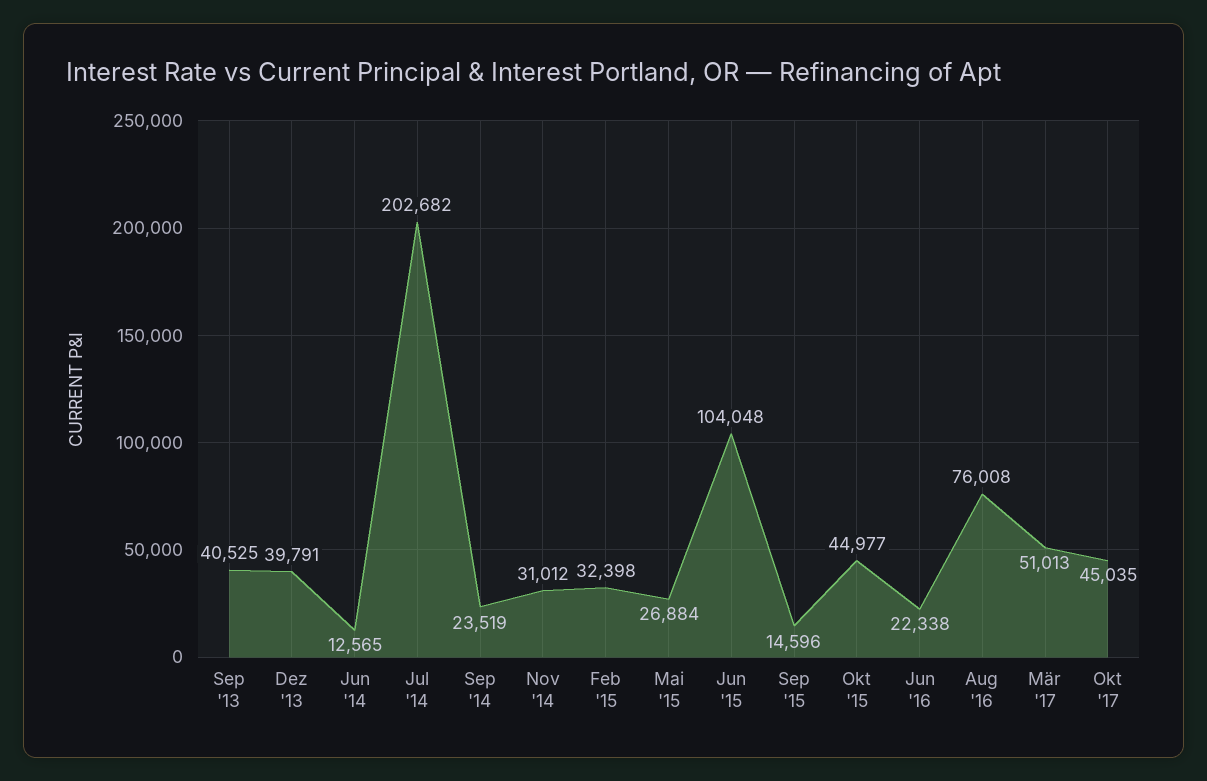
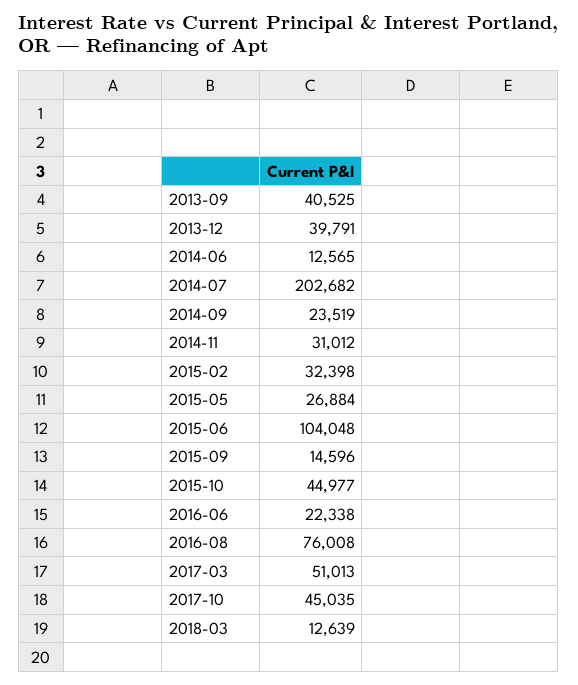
2018-03: none -> 12639

